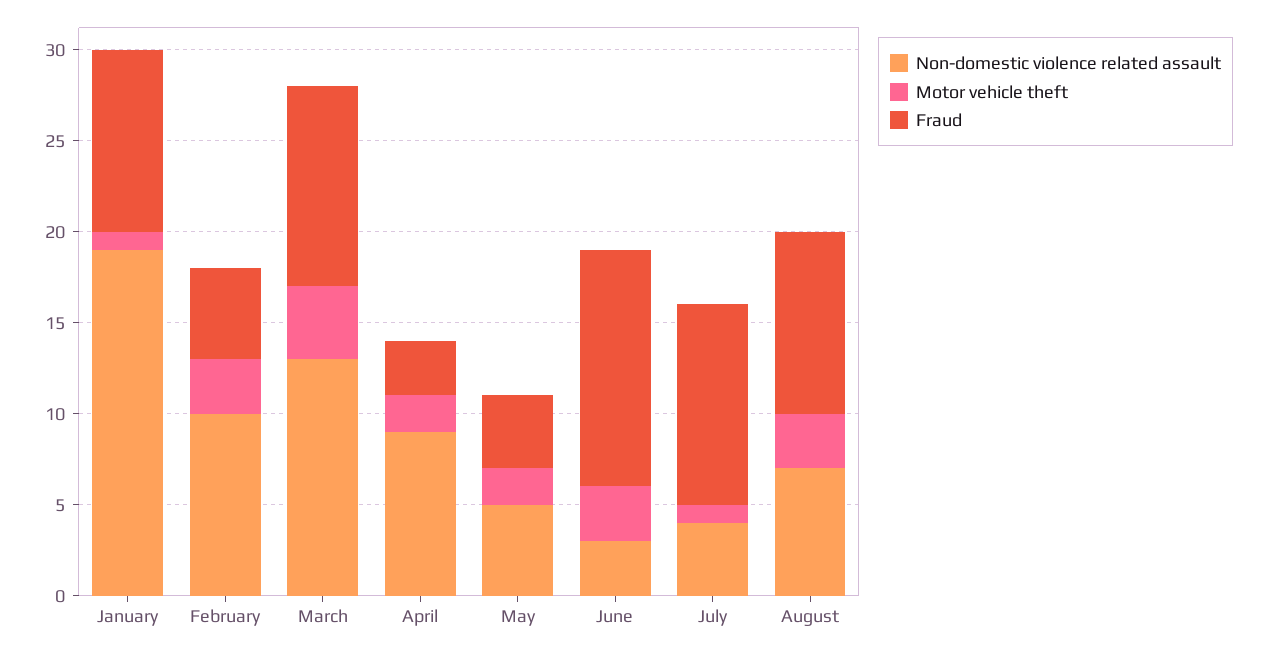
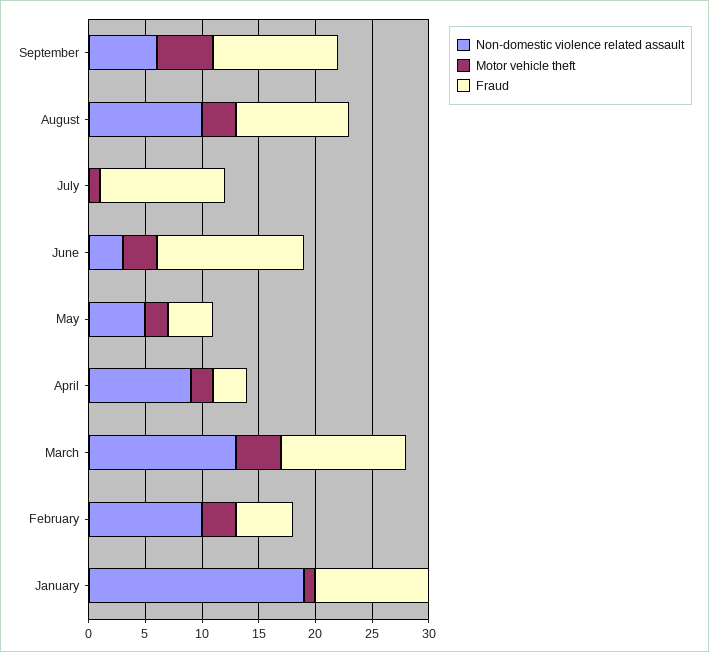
Non-domestic violence related assault, July: 4 -> 0
Non-domestic violence related assault, August: 7 -> 10
Non-domestic violence related assault, September: none -> 6
Motor vehicle theft, September: none -> 5
Fraud, September: none -> 11

